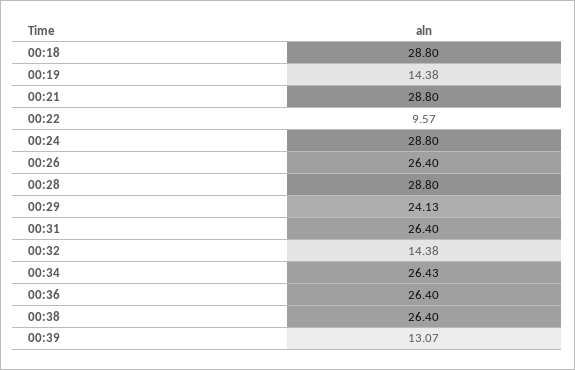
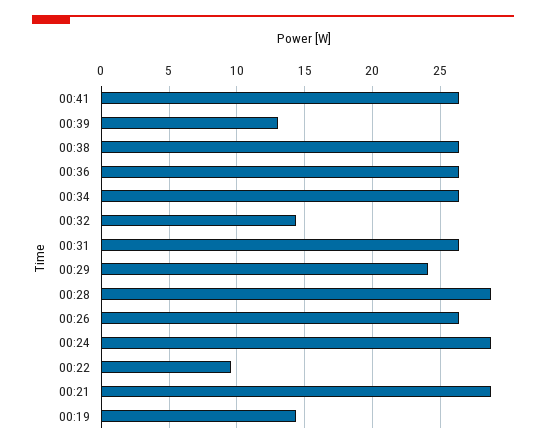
00:18: 28.8 -> none
00:41: none -> 26.5

